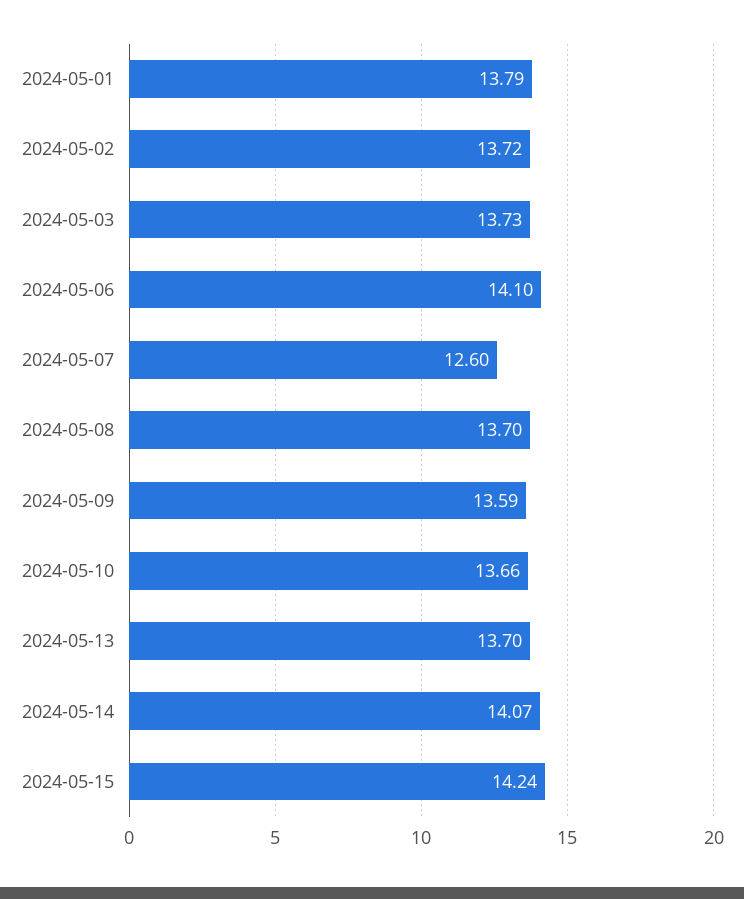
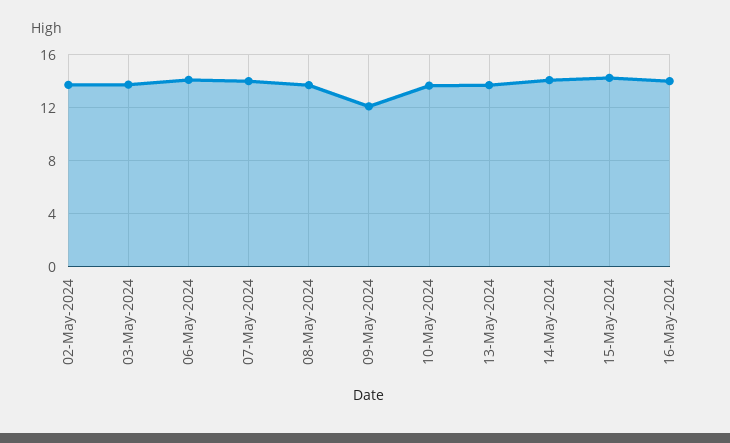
2024-05-01: 13.79 -> none
2024-05-07: 12.6 -> 14
2024-05-09: 13.59 -> 12
16-May-2024: none -> 14

